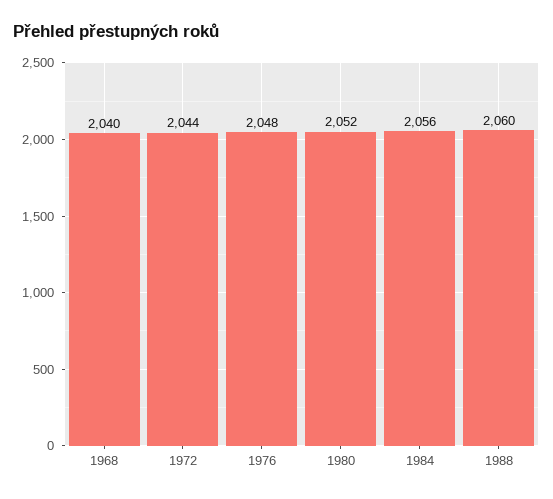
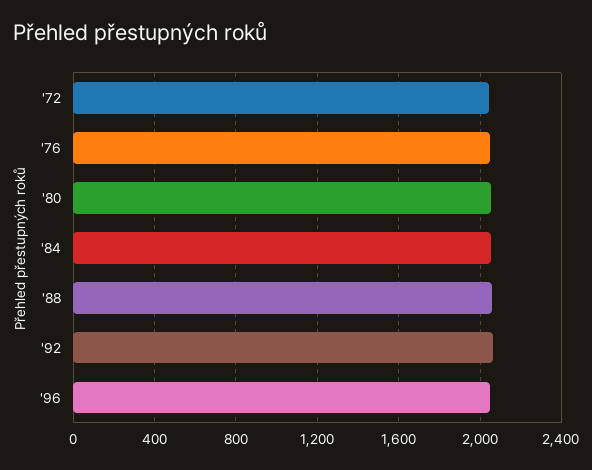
1968: 2040 -> none
'92: none -> 2050
'96: none -> 2050

